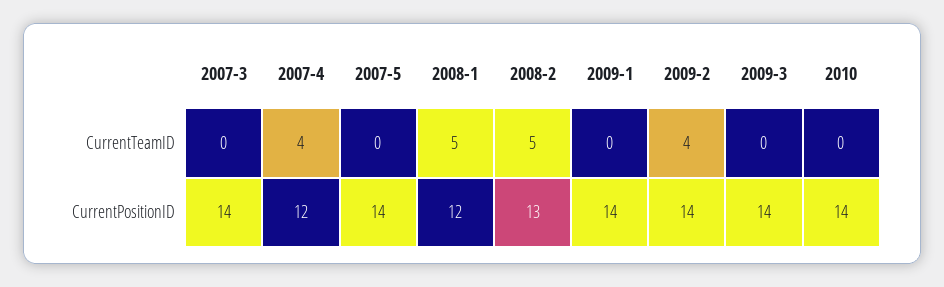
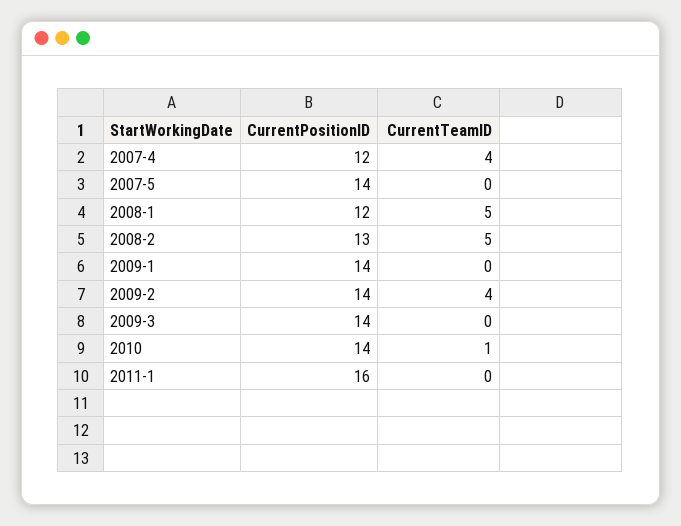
2007-3, CurrentTeamID: 0 -> none
2010, CurrentTeamID: 0 -> 1
2007-3, CurrentPositionID: 14 -> none
2011-1, CurrentPositionID: none -> 16
2011-1, CurrentTeamID: none -> 0

